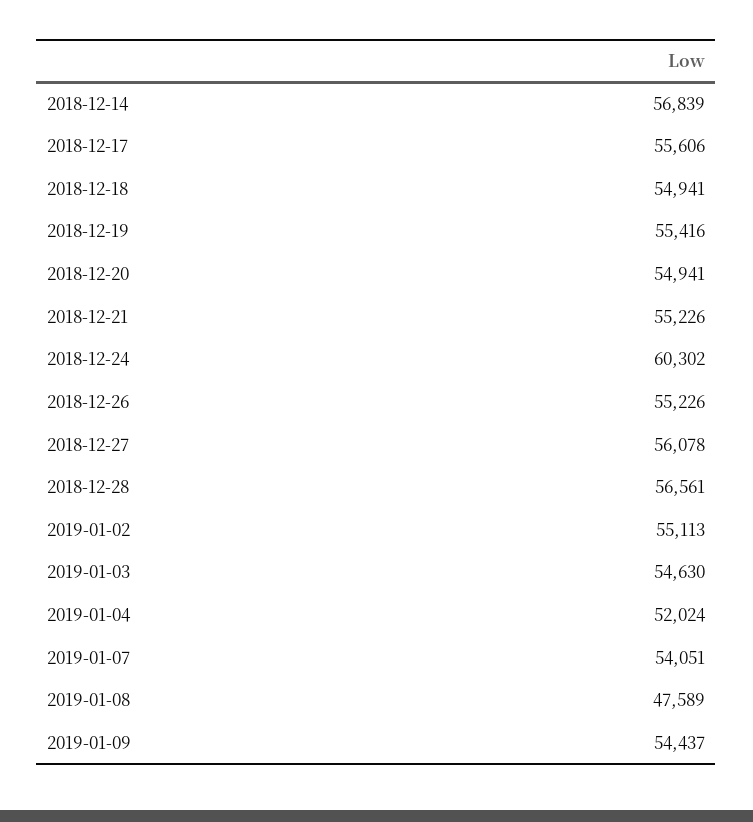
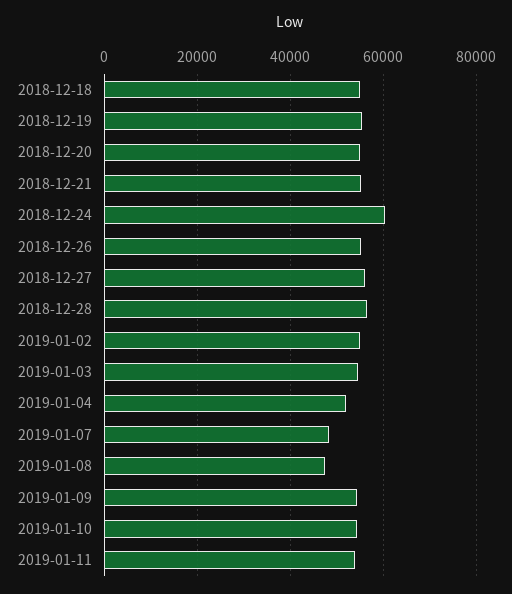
2018-12-14: 56839 -> none
2018-12-17: 55606 -> none
2019-01-07: 54051 -> 48000
2019-01-10: none -> 54000
2019-01-11: none -> 54000

